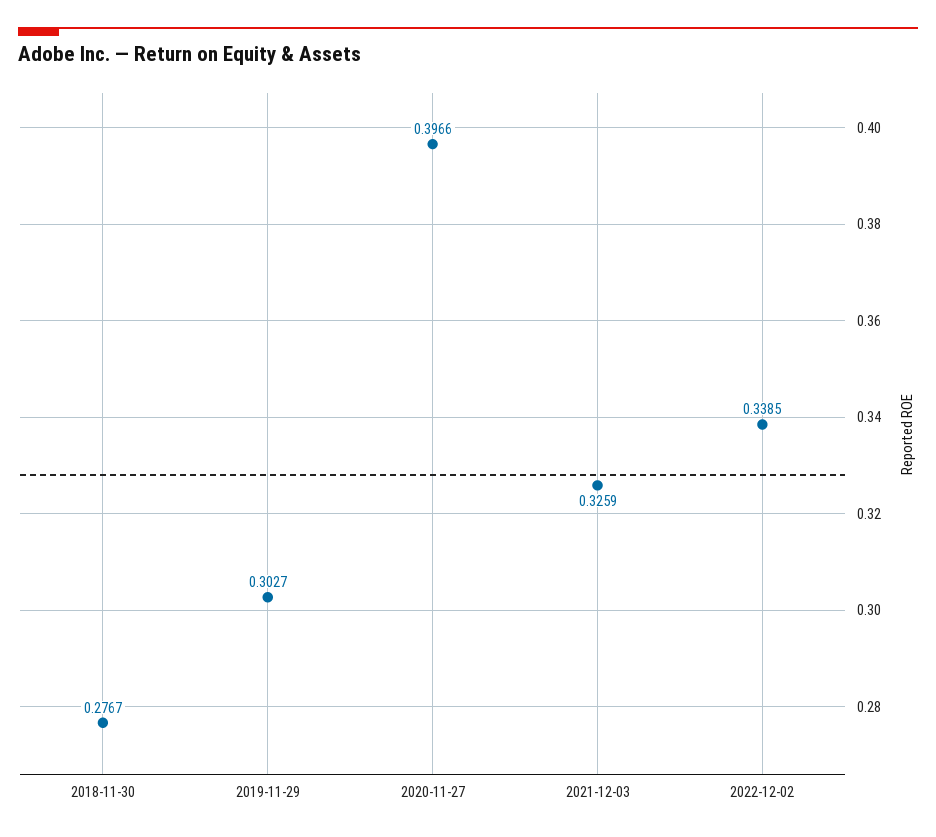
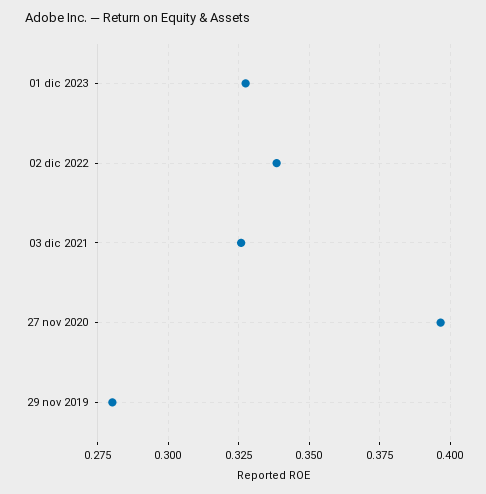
2018-11-30: 0.2767 -> none
2019-11-29: 0.3027 -> 0.28
01 dic 2023: none -> 0.3275

